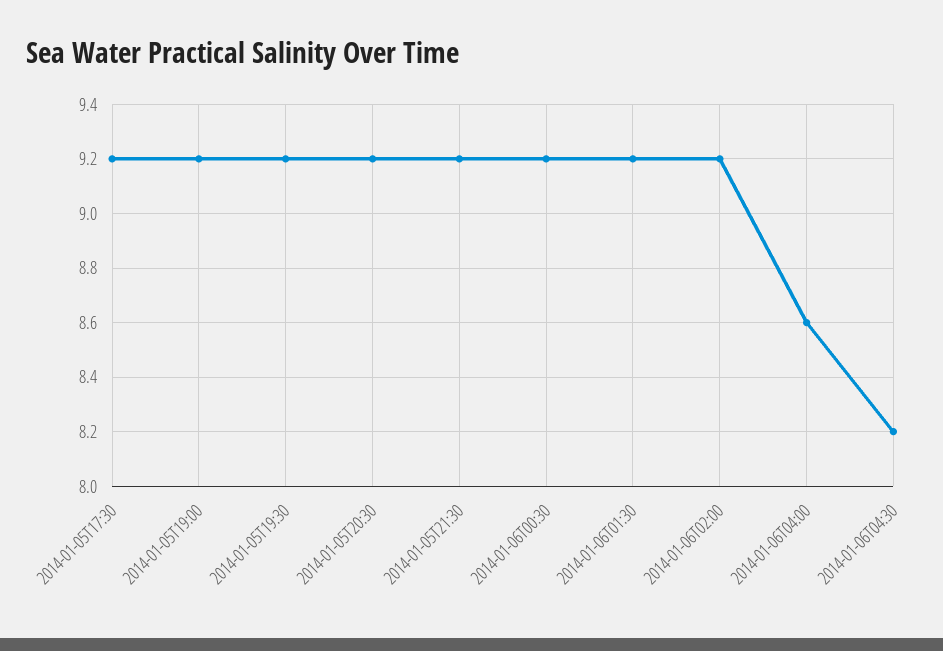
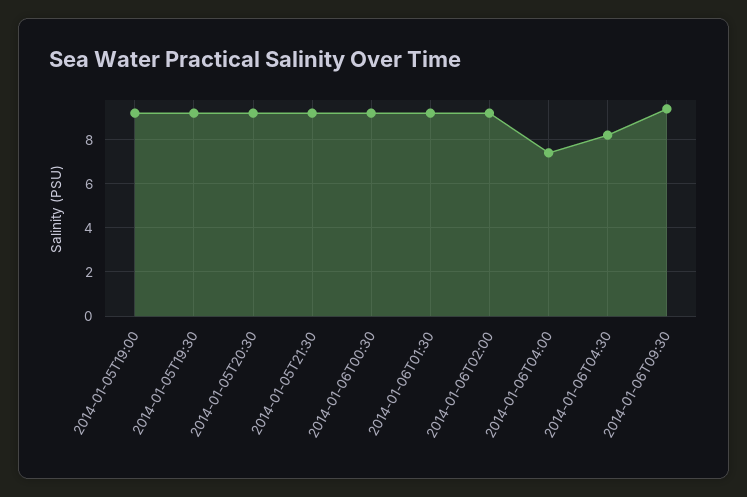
2014-01-05T17:30: 9.2 -> none
2014-01-06T04:00: 8.6 -> 7.5
2014-01-06T09:30: none -> 9.5

